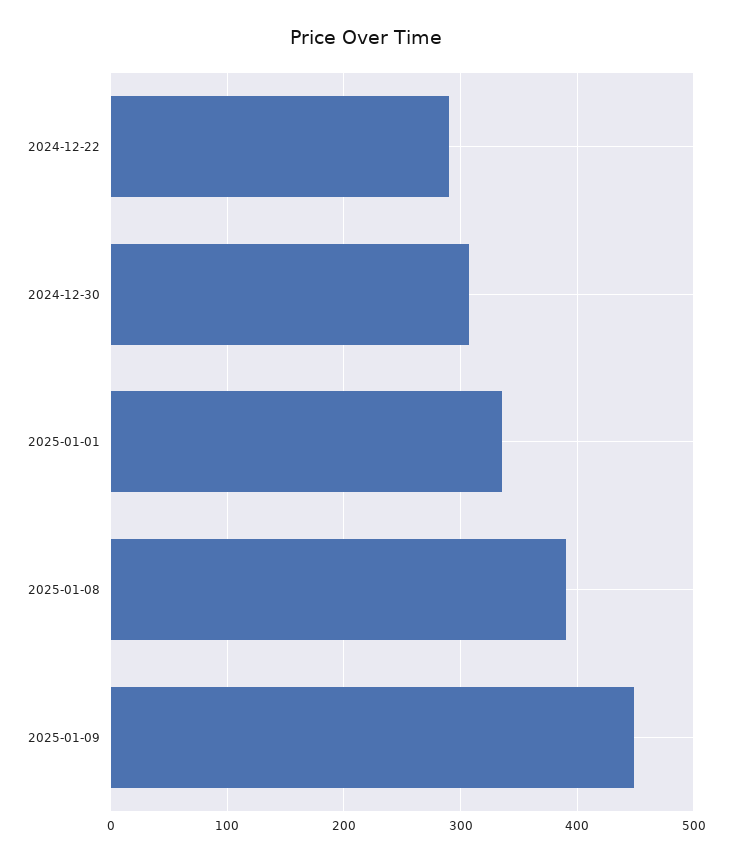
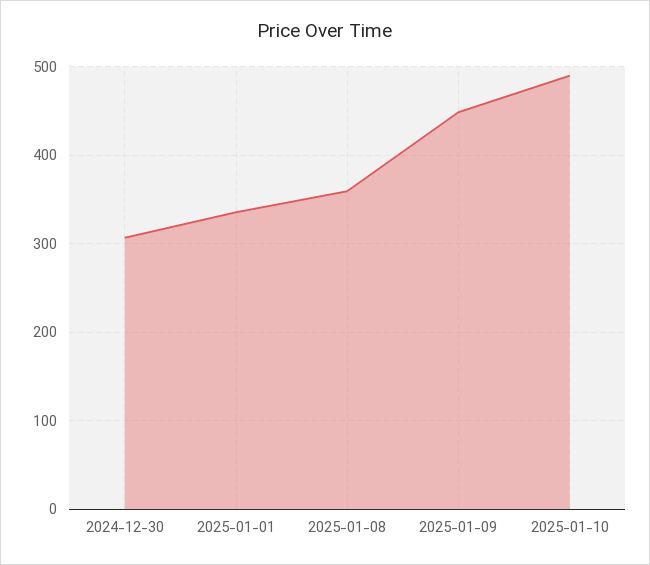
2024-12-22: 290 -> none
2025-01-08: 390 -> 360
2025-01-10: none -> 490

